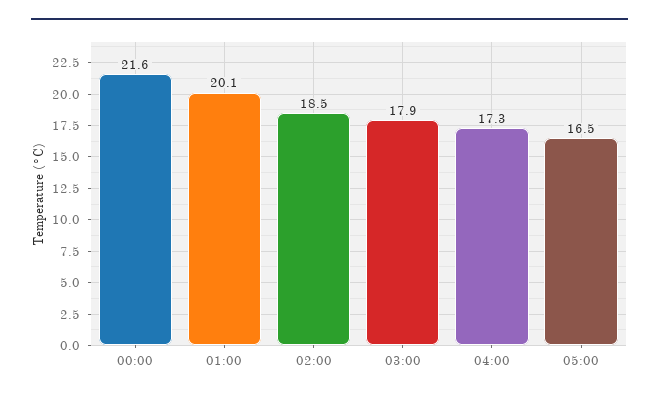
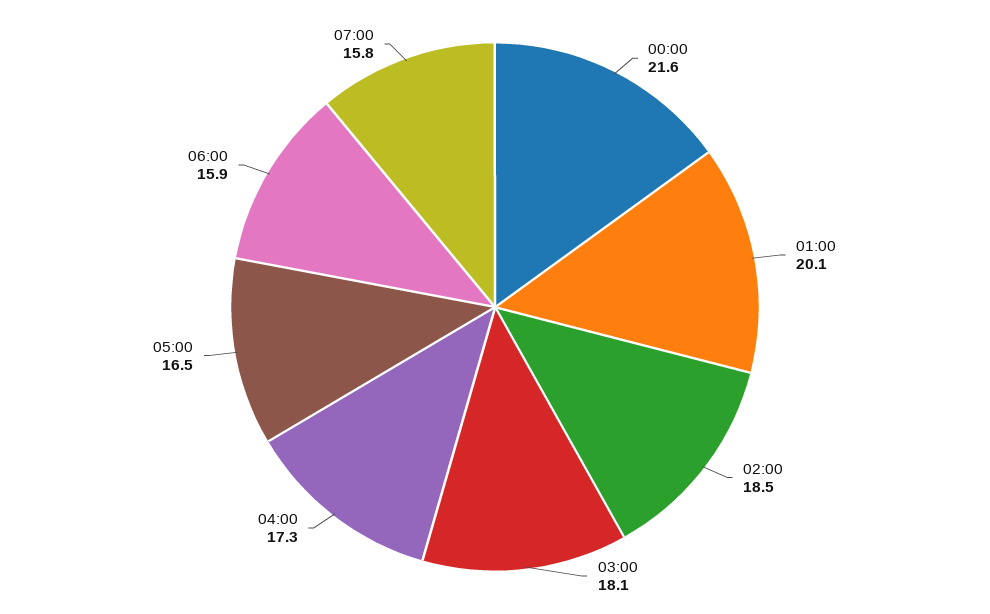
03:00: 17.9 -> 18.1
06:00: none -> 15.9
07:00: none -> 15.8

